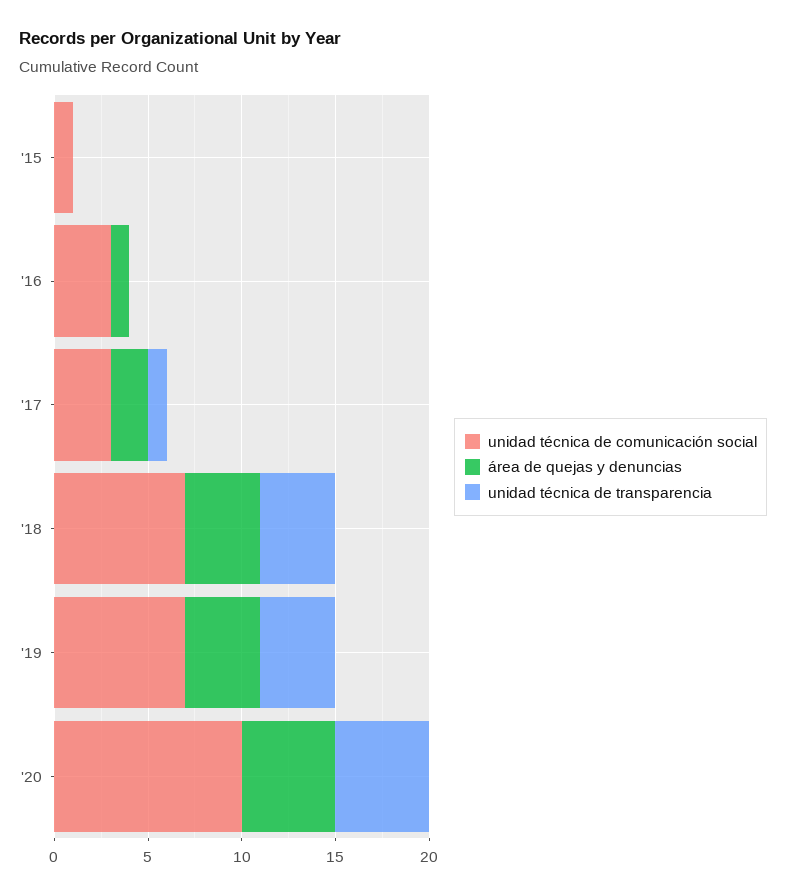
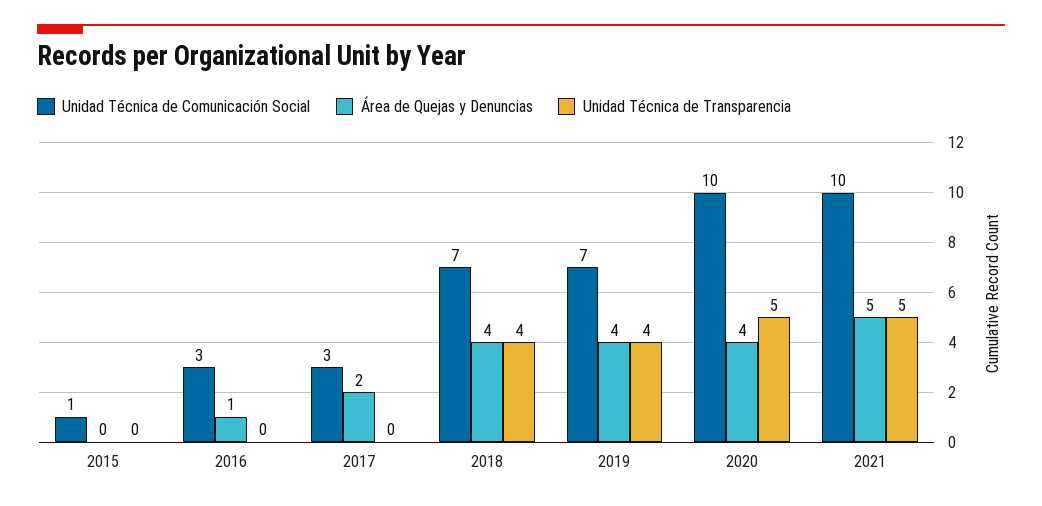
unidad técnica de transparencia, '17: 1 -> 0
área de quejas y denuncias, '20: 5 -> 4
unidad técnica de comunicación social, 2021: none -> 10
área de quejas y denuncias, 2021: none -> 5
unidad técnica de transparencia, 2021: none -> 5

